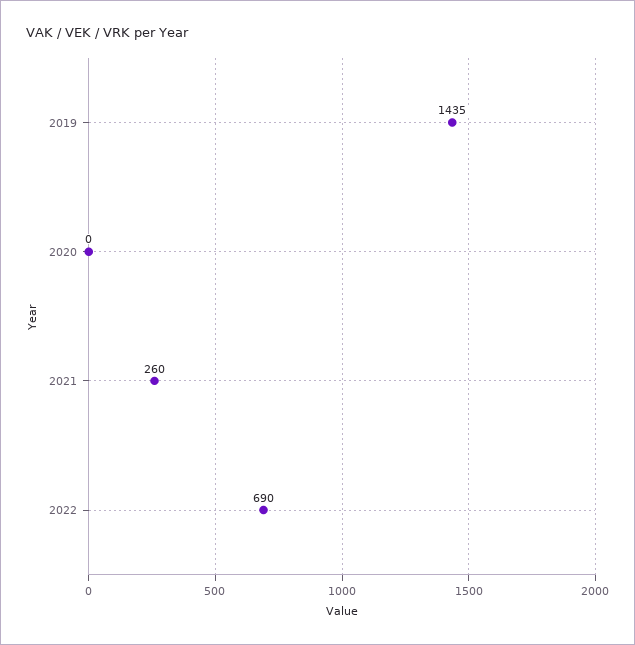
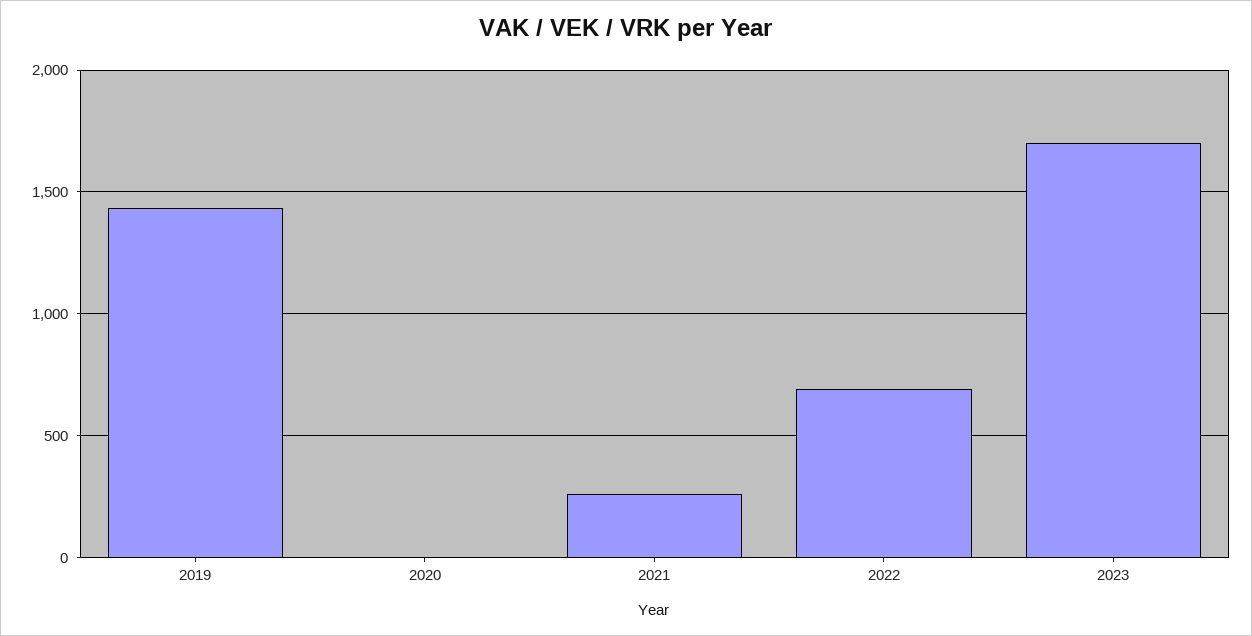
2023: none -> 1700

